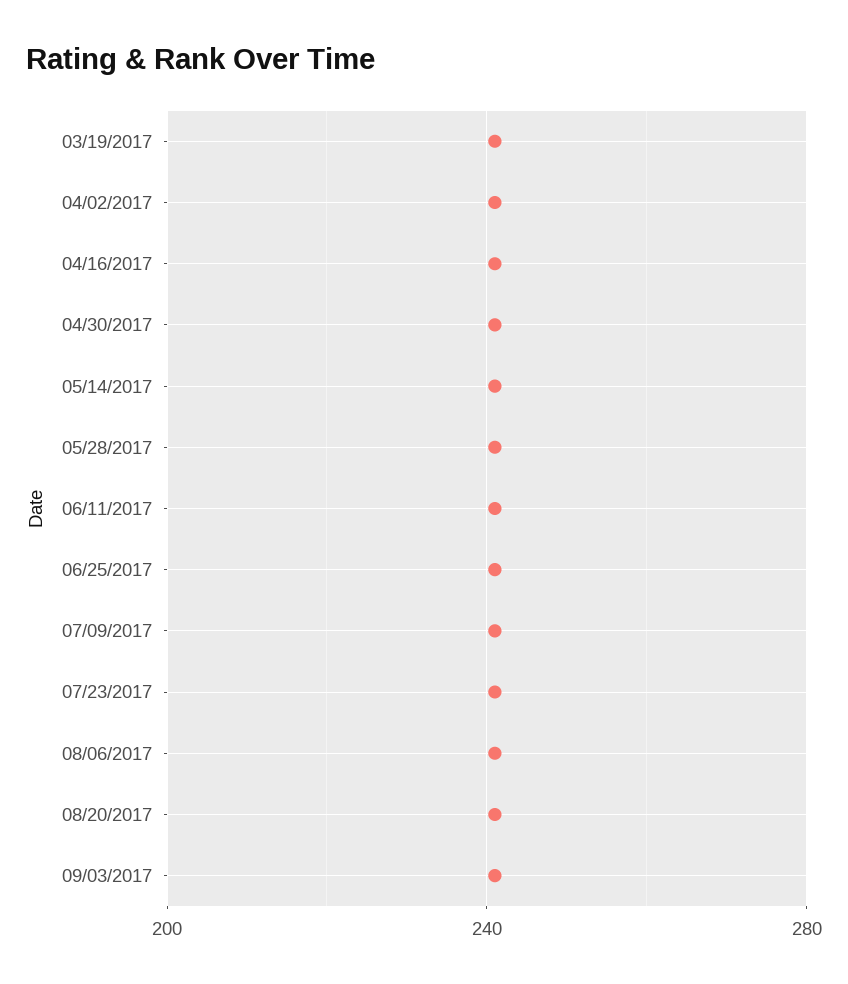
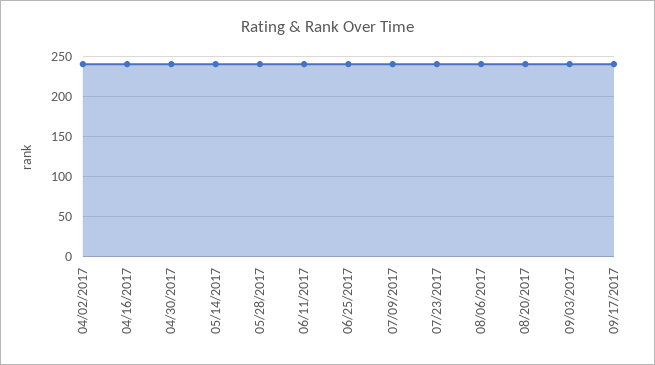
03/19/2017: 240 -> none
09/17/2017: none -> 240

